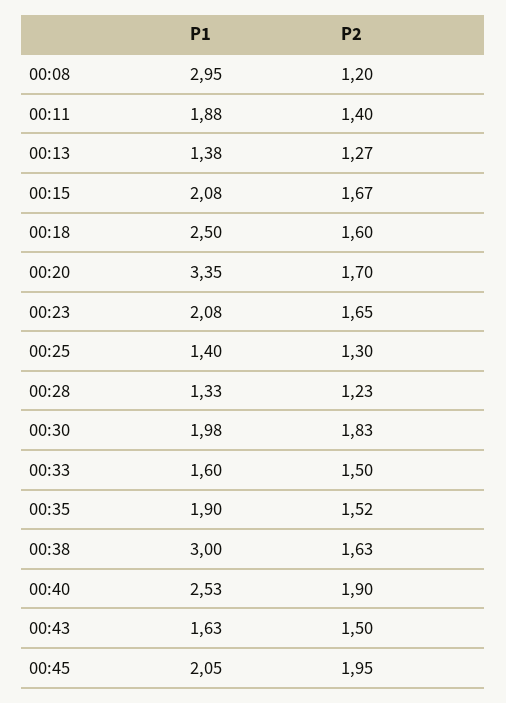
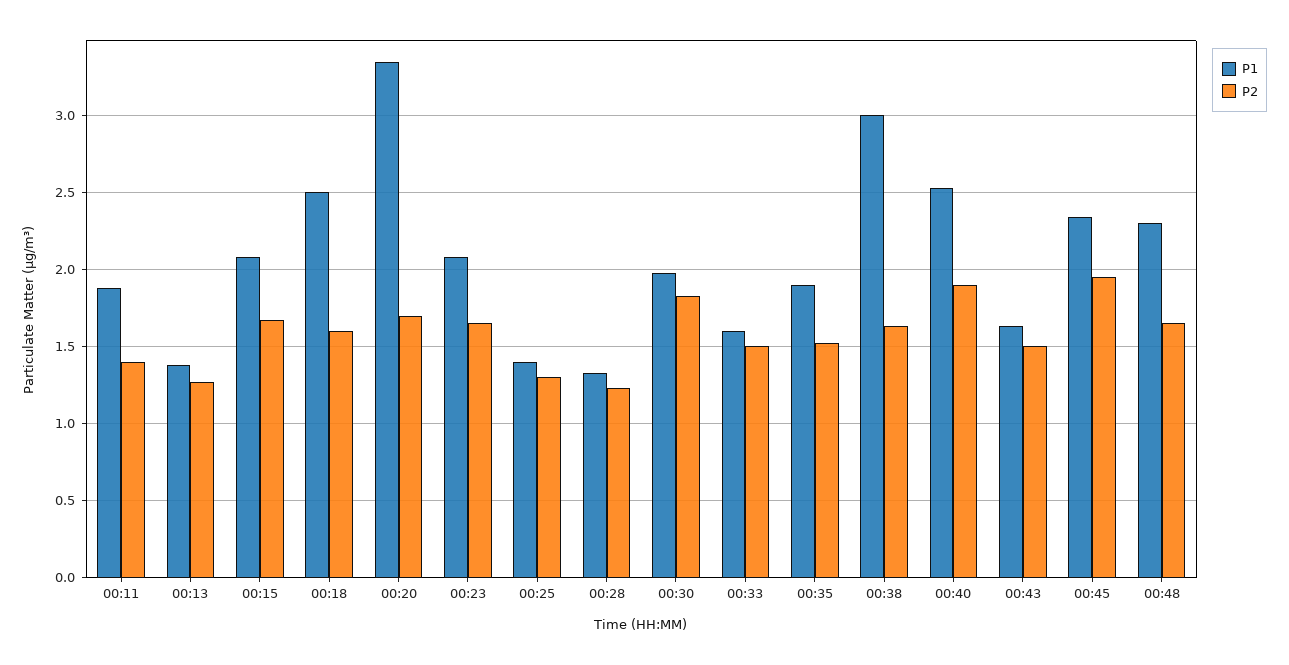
P1, 00:08: 2.95 -> none
P2, 00:08: 1.2 -> none
P1, 00:45: 2.05 -> 2.35
P1, 00:48: none -> 2.3
P2, 00:48: none -> 1.65

